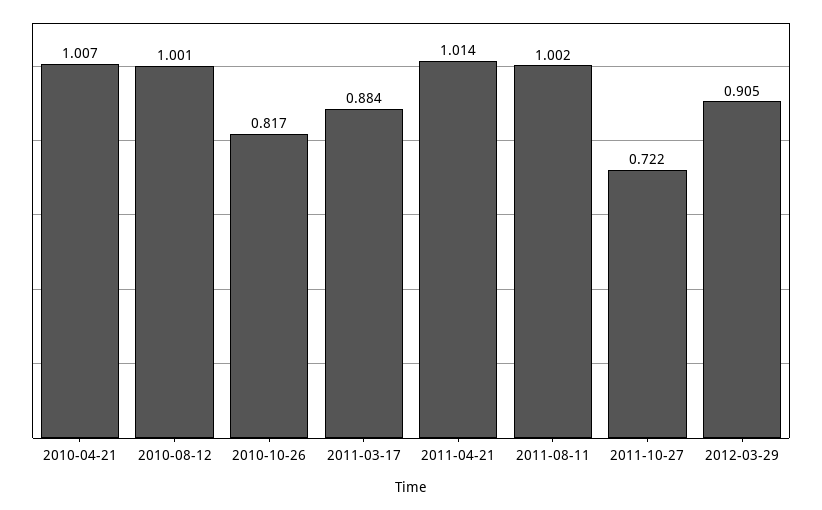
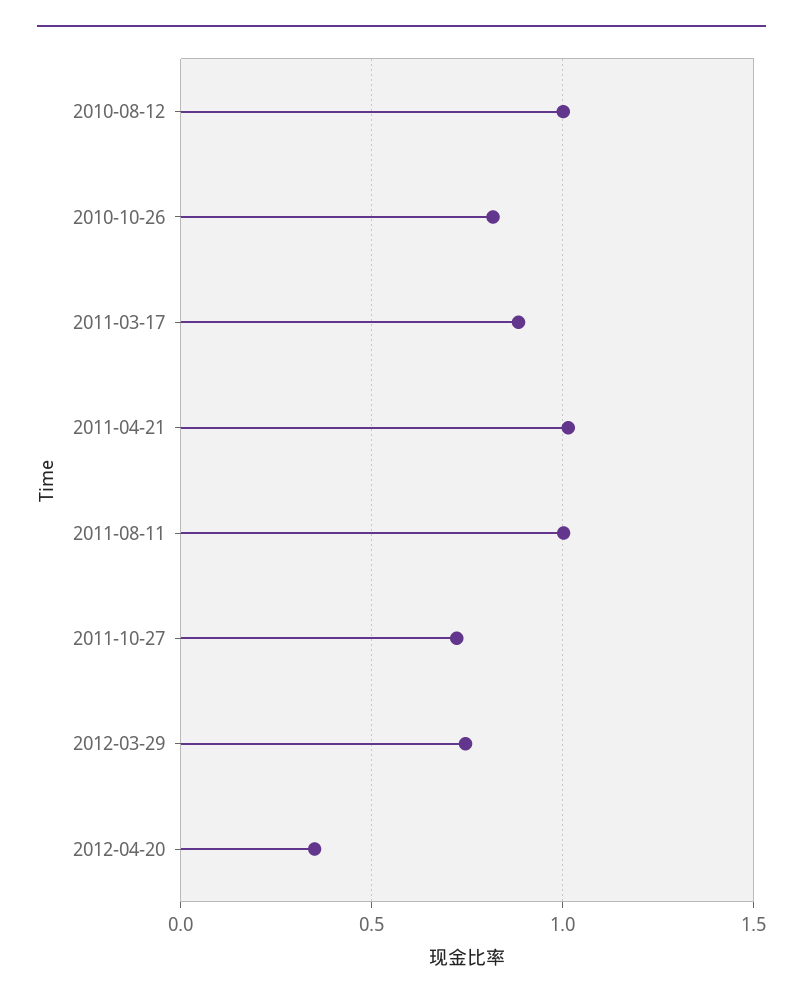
2010-04-21: 1.007 -> none
2012-03-29: 0.905 -> 0.75
2012-04-20: none -> 0.35

